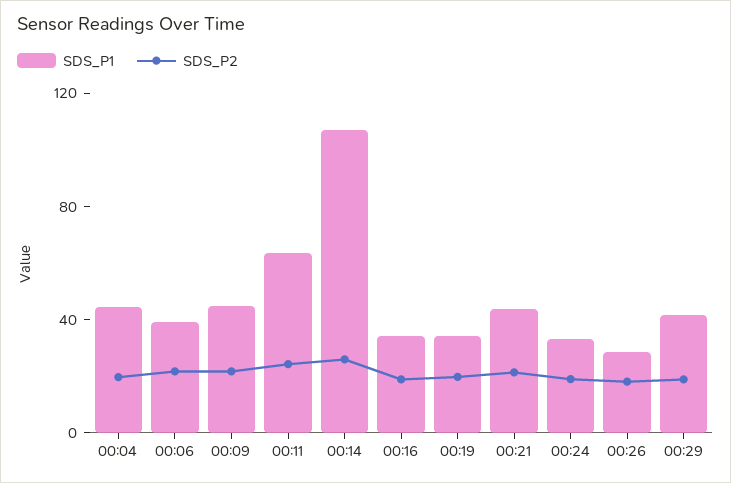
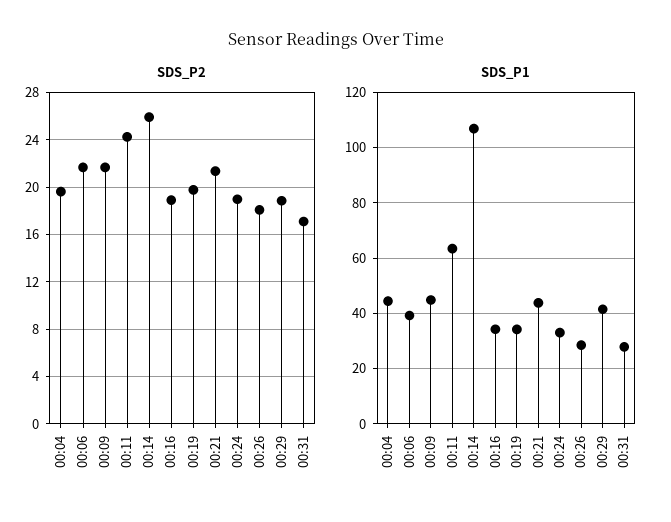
SDS_P2, 00:31: none -> 17
SDS_P1, 00:31: none -> 27.5

